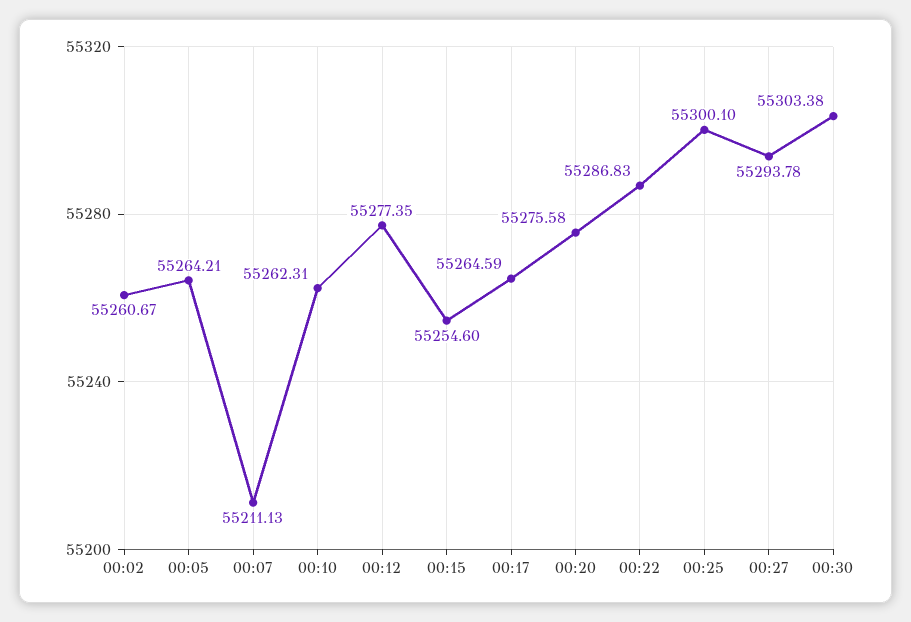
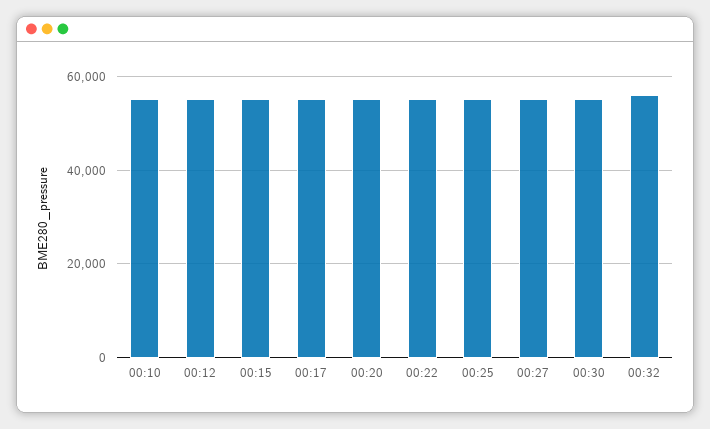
00:02: 55260.67 -> none
00:05: 55264.21 -> none
00:07: 55211.13 -> none
00:32: none -> 56000

